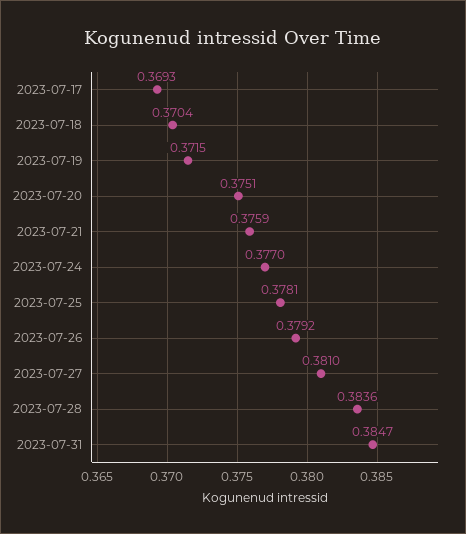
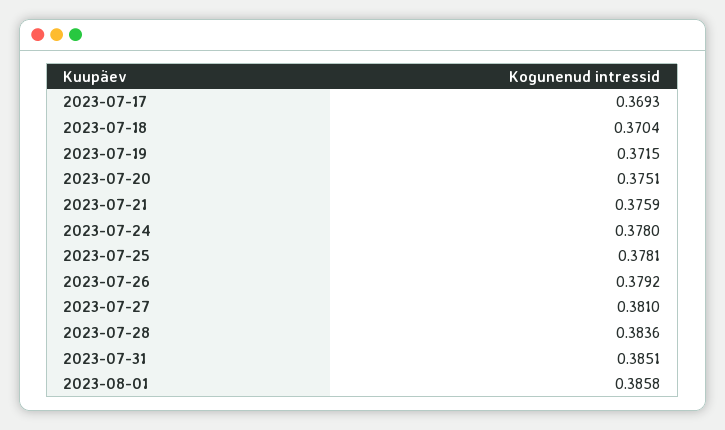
2023-07-24: 0.377 -> 0.378
2023-07-31: 0.3847 -> 0.3851
2023-08-01: none -> 0.3858

